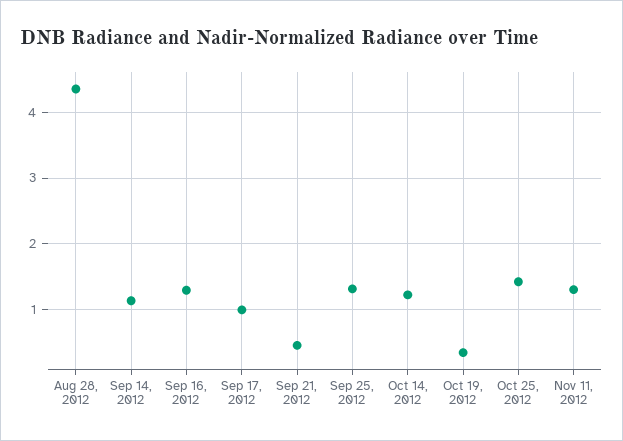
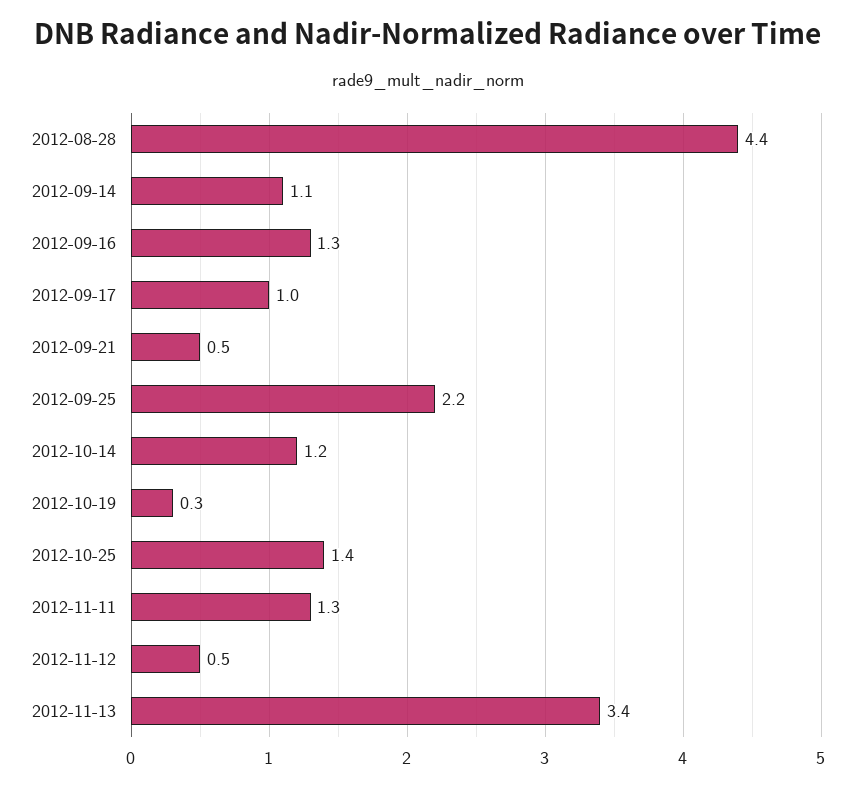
Sep 25, 2012: 1.3 -> 2.2
2012-11-12: none -> 0.5
2012-11-13: none -> 3.4

